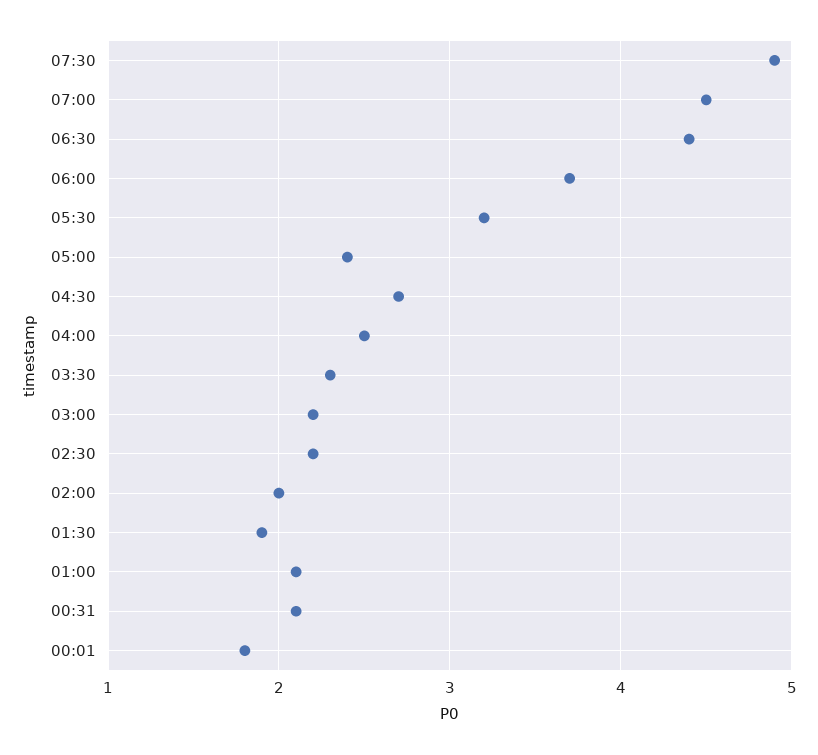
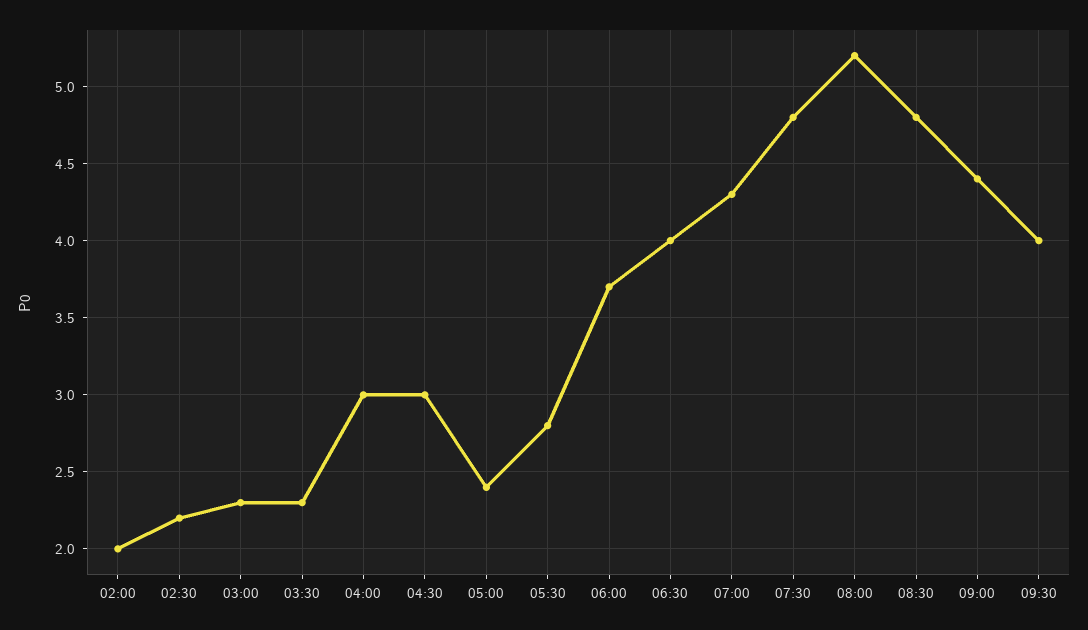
07:30: 4.9 -> 4.8
07:00: 4.5 -> 4.3
06:30: 4.4 -> 4
05:30: 3.2 -> 2.8
04:30: 2.7 -> 3
04:00: 2.5 -> 3
03:00: 2.2 -> 2.3
01:30: 1.9 -> none
01:00: 2.1 -> none
00:31: 2.1 -> none
00:01: 1.8 -> none
08:00: none -> 5.2
08:30: none -> 4.8
09:00: none -> 4.4
09:30: none -> 4

